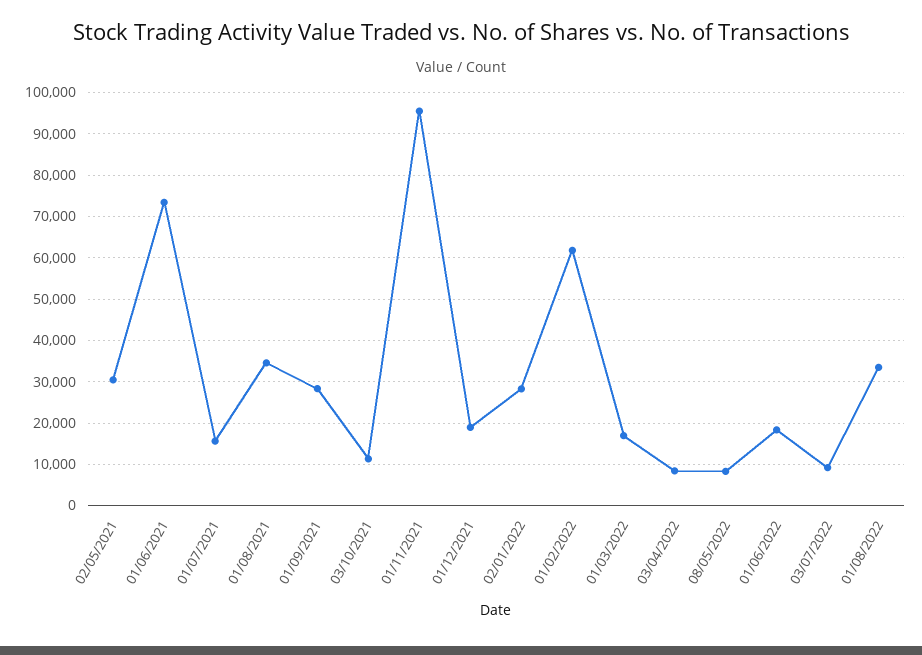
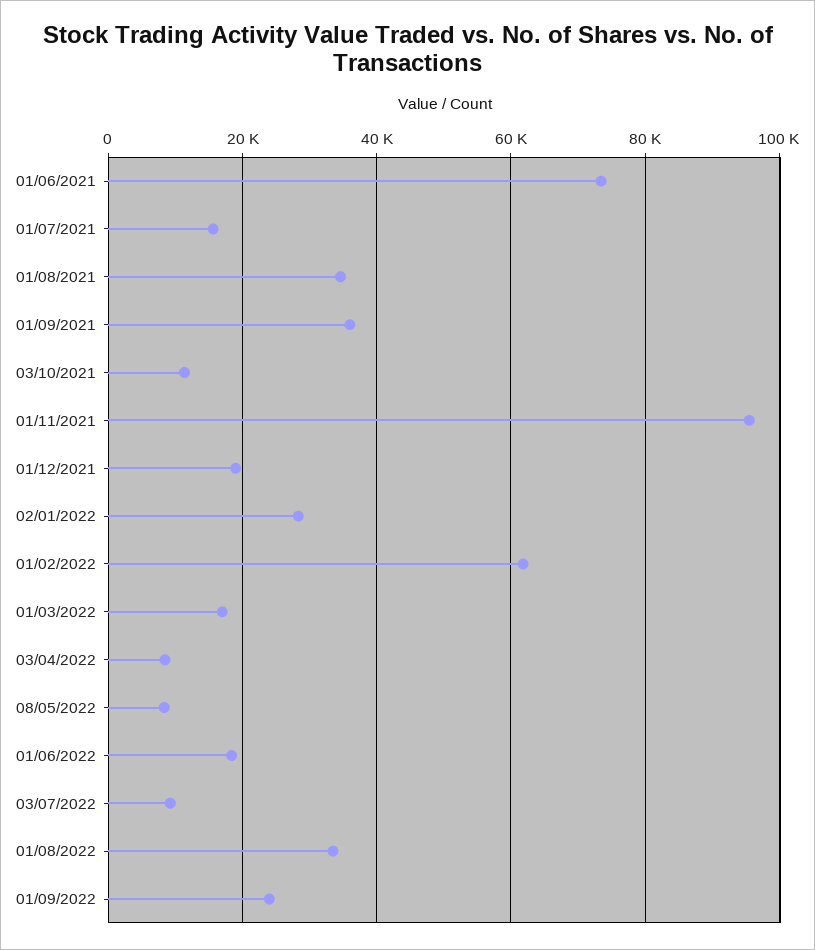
02/05/2021: 30000 -> none
01/09/2021: 28000 -> 36000
01/09/2022: none -> 24000

